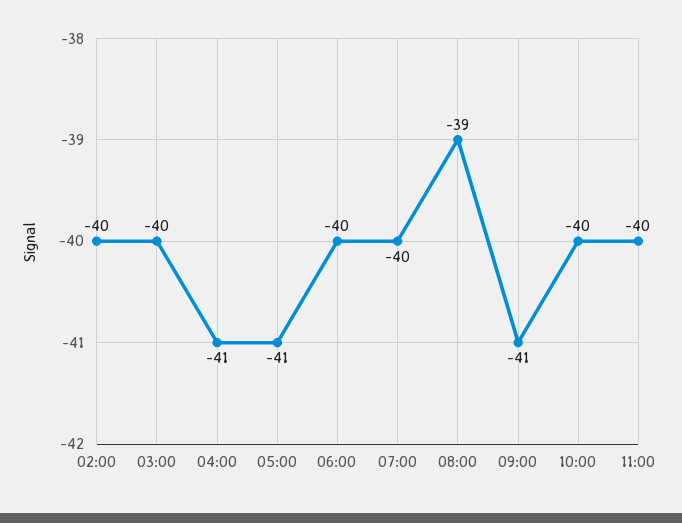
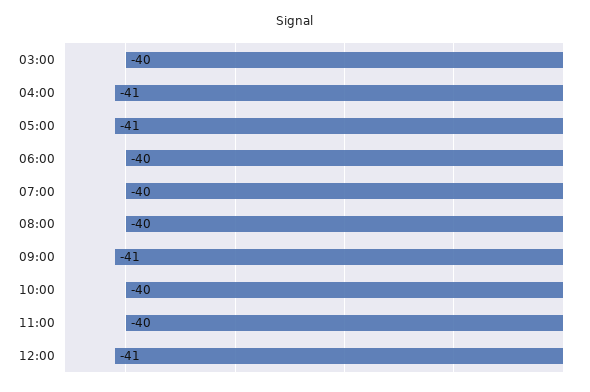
02:00: -40 -> none
08:00: -39 -> -40
12:00: none -> -41

